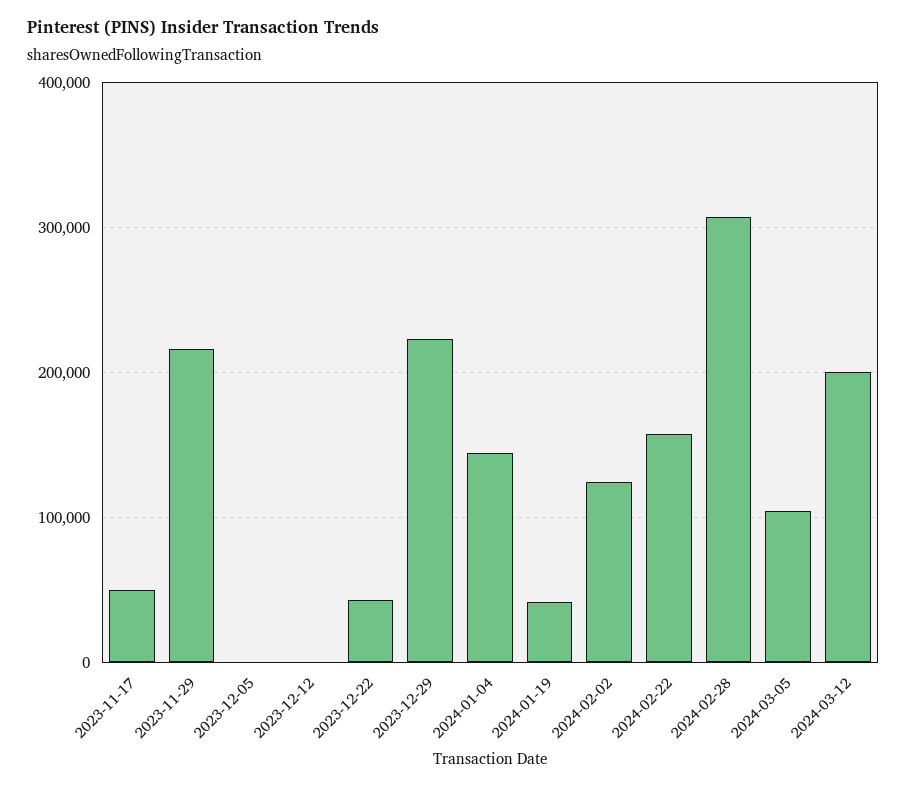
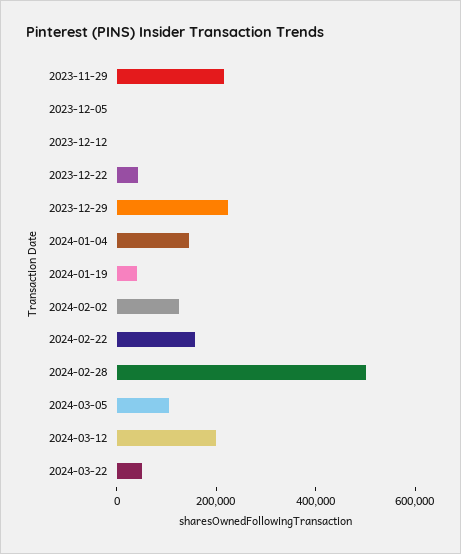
2023-11-17: 50000 -> none
2024-02-28: 310000 -> 500000
2024-03-22: none -> 50000

